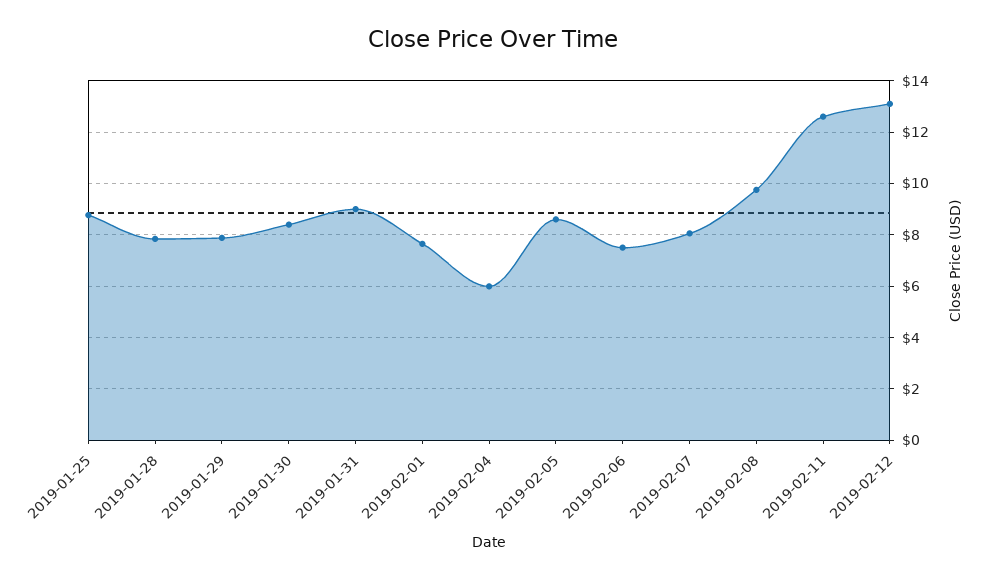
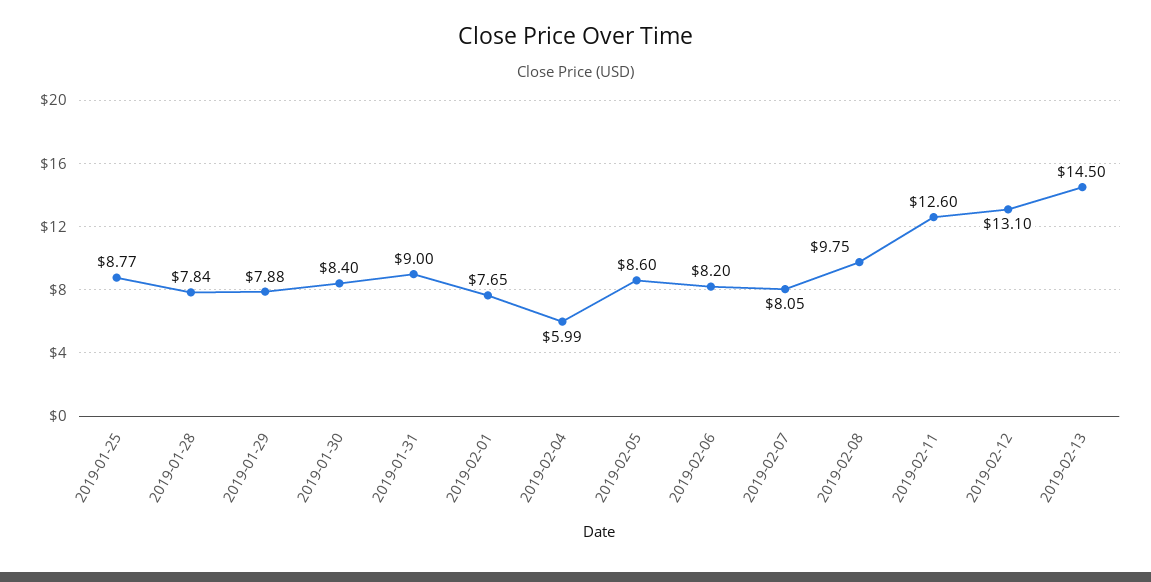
2019-02-06: 7.5 -> 8.2
2019-02-13: none -> 14.5

